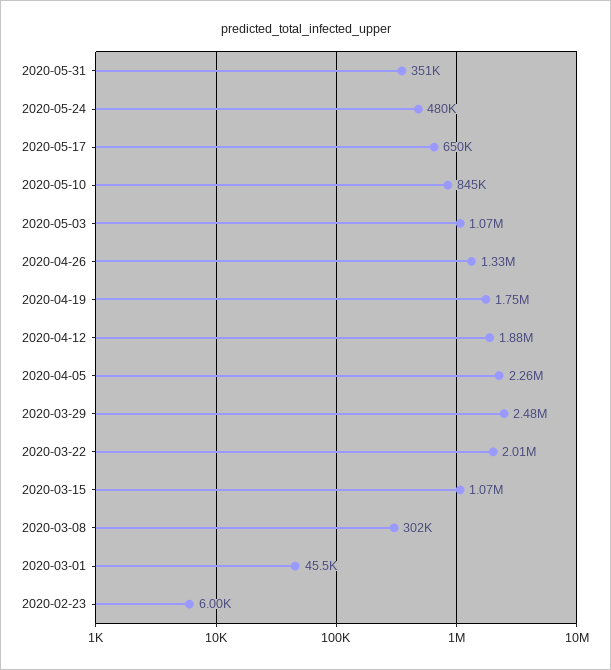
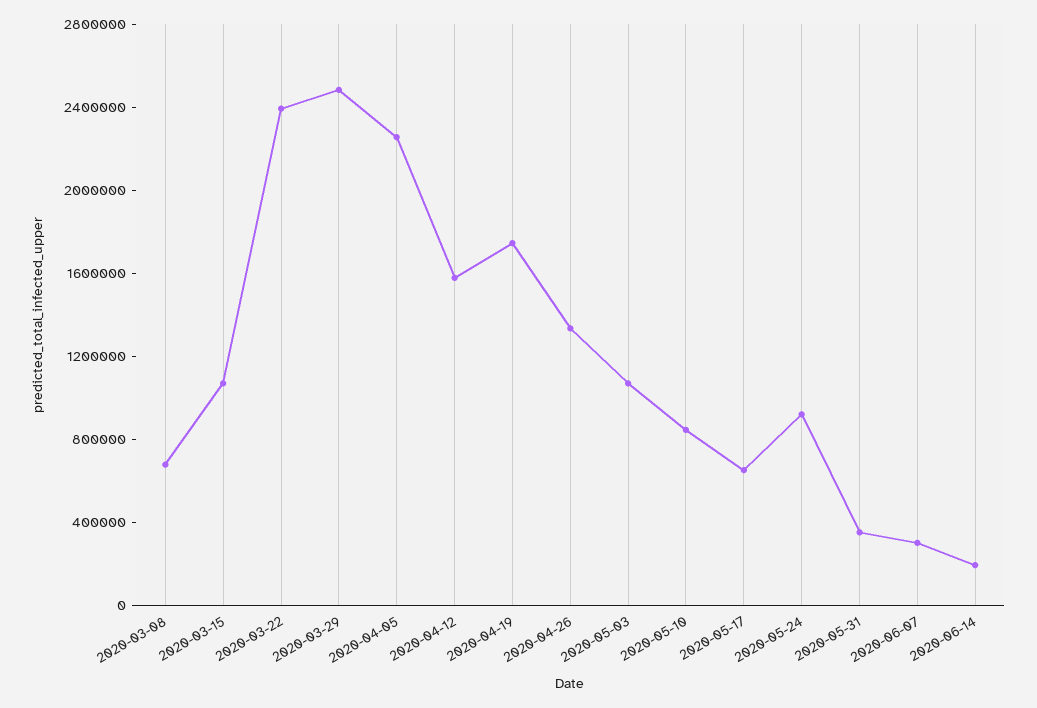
2020-05-24: 480000 -> 900000
2020-04-12: 1880000 -> 1600000
2020-03-22: 2010000 -> 2400000
2020-03-08: 302000 -> 700000
2020-03-01: 45500 -> none
2020-02-23: 6000 -> none
2020-06-07: none -> 300000
2020-06-14: none -> 200000

